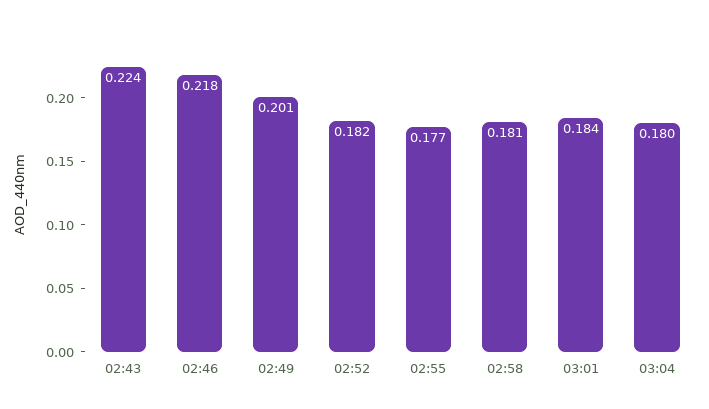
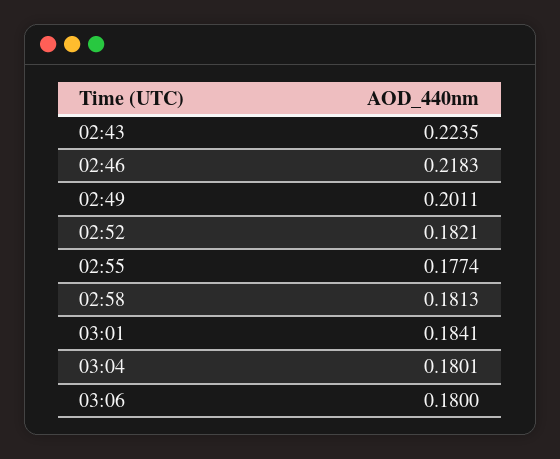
03:06: none -> 0.18

